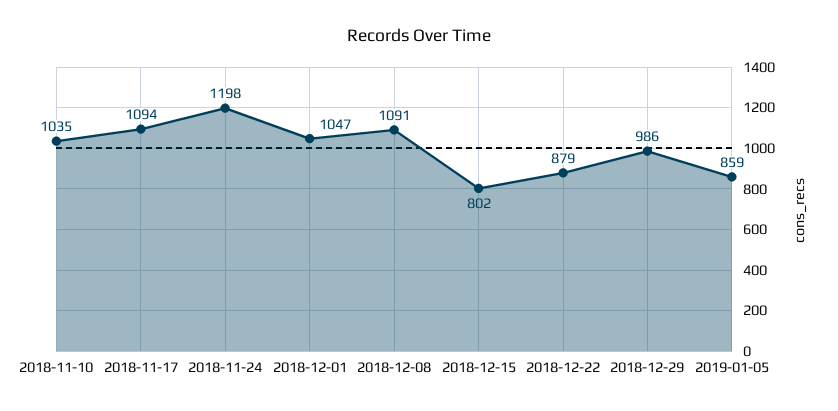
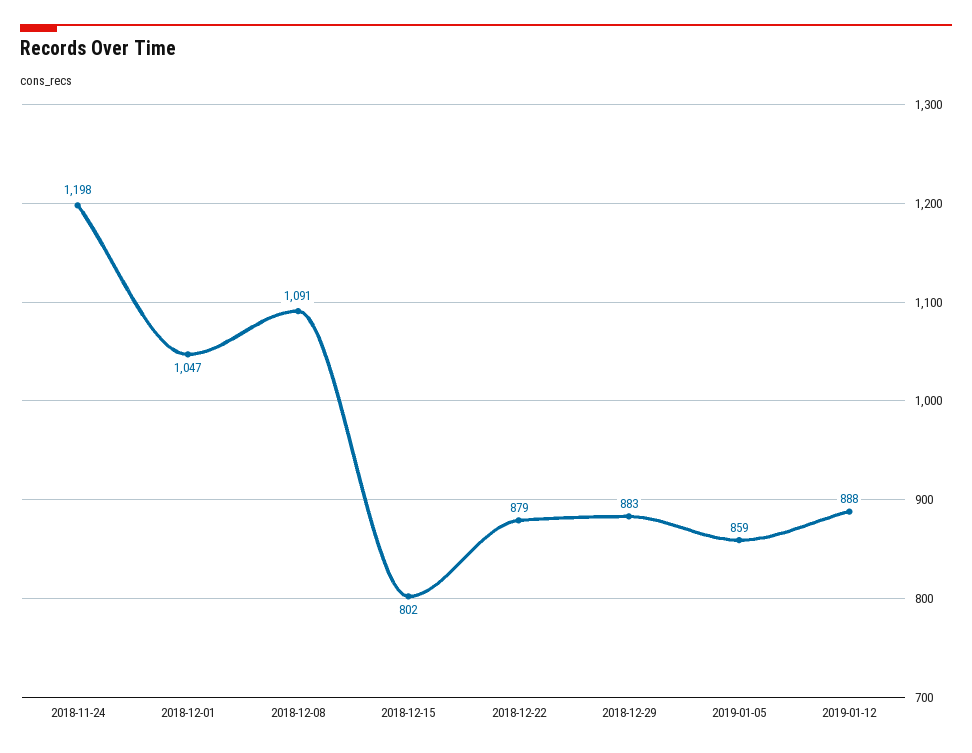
2018-11-10: 1035 -> none
2018-11-17: 1094 -> none
2018-12-29: 986 -> 883
2019-01-12: none -> 888

